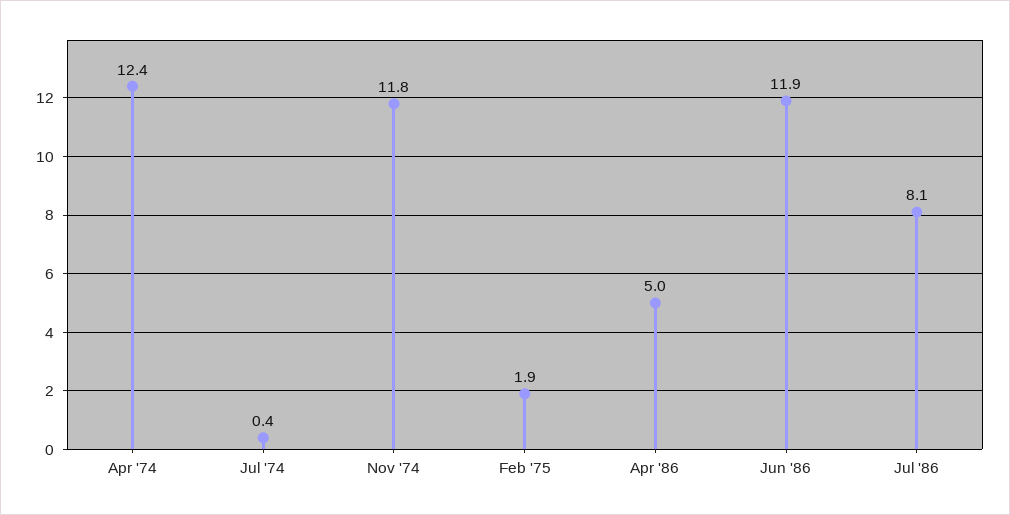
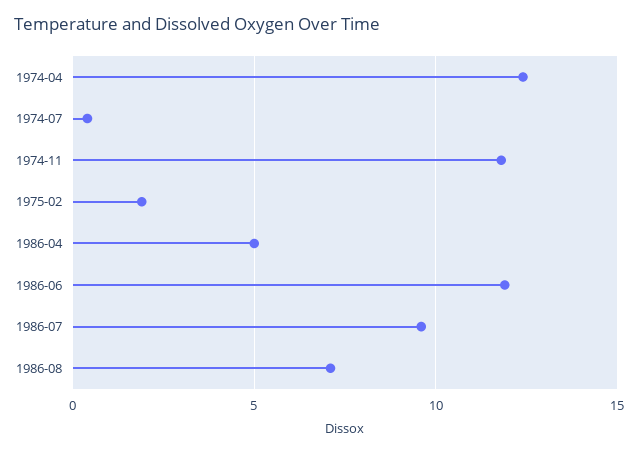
Jul '86: 8.1 -> 9.5
1986-08: none -> 7

